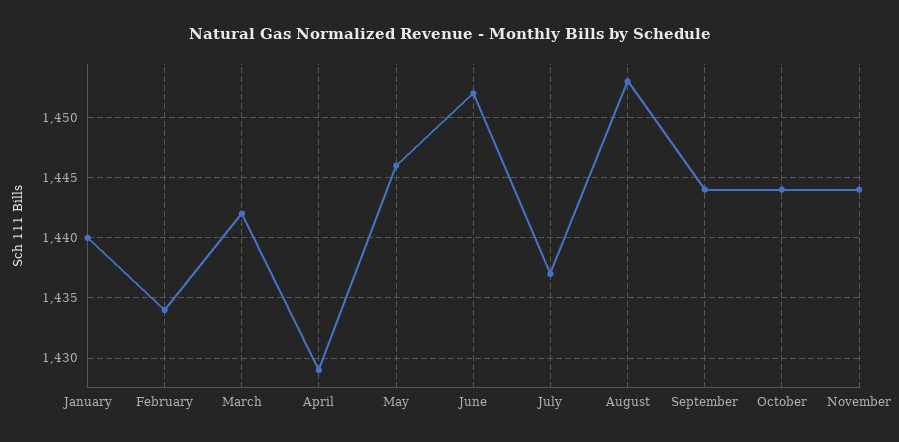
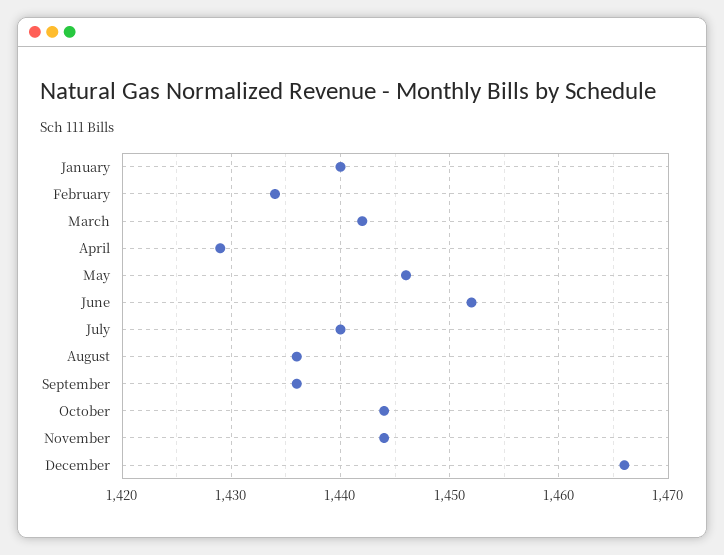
July: 1437 -> 1440
August: 1453 -> 1436
September: 1444 -> 1436
December: none -> 1466

